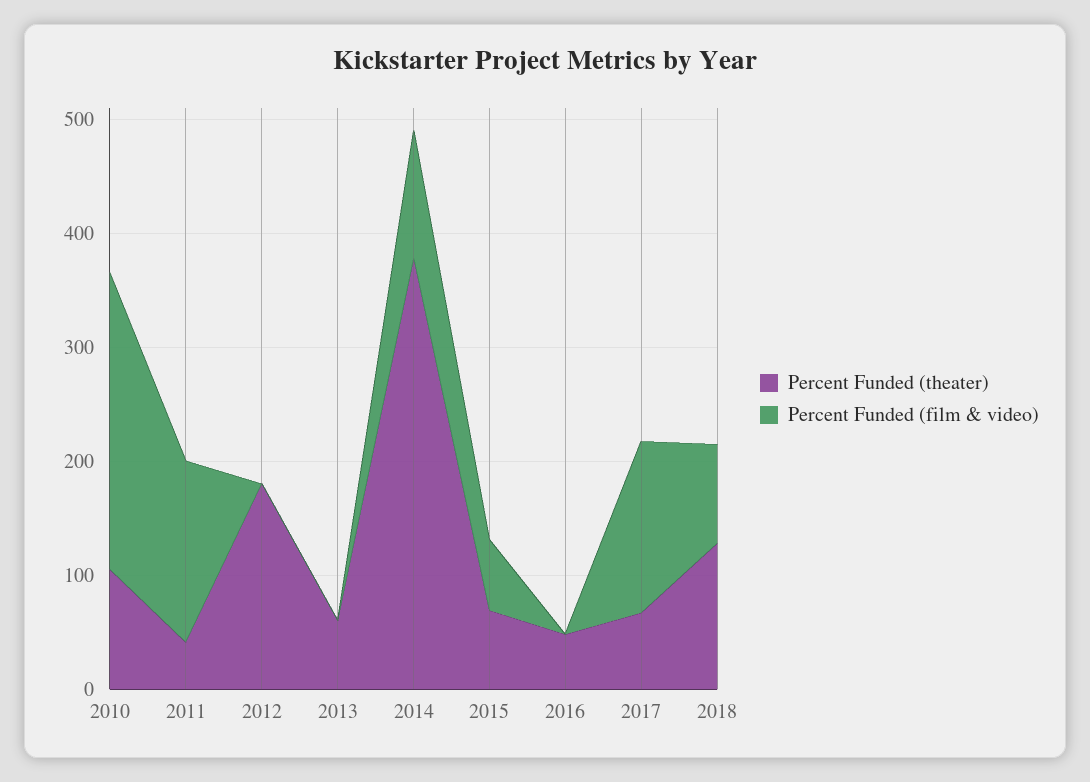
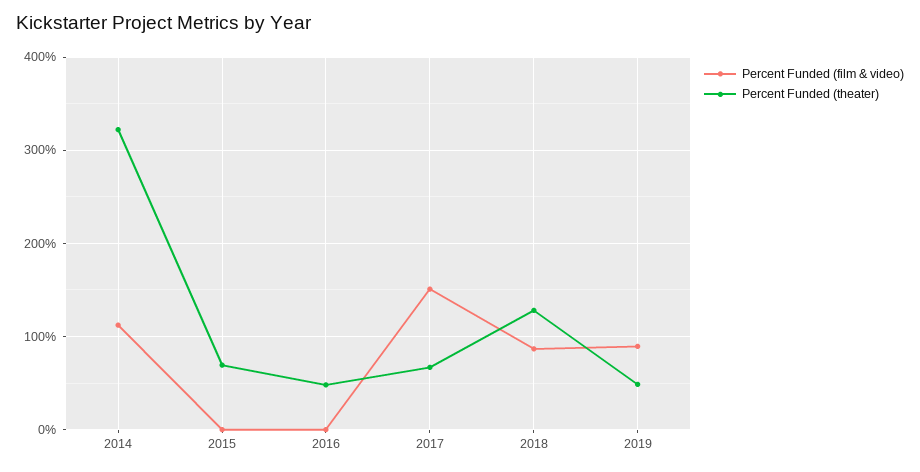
Percent Funded (theater), 2010: 100 -> none
Percent Funded (film & video), 2010: 260 -> none
Percent Funded (theater), 2011: 40 -> none
Percent Funded (film & video), 2011: 160 -> none
Percent Funded (theater), 2012: 180 -> none
Percent Funded (film & video), 2012: 0 -> none
Percent Funded (theater), 2013: 60 -> none
Percent Funded (film & video), 2013: 0 -> none
Percent Funded (theater), 2014: 380 -> 320
Percent Funded (film & video), 2015: 60 -> 0
Percent Funded (film & video), 2019: none -> 90
Percent Funded (theater), 2019: none -> 50

